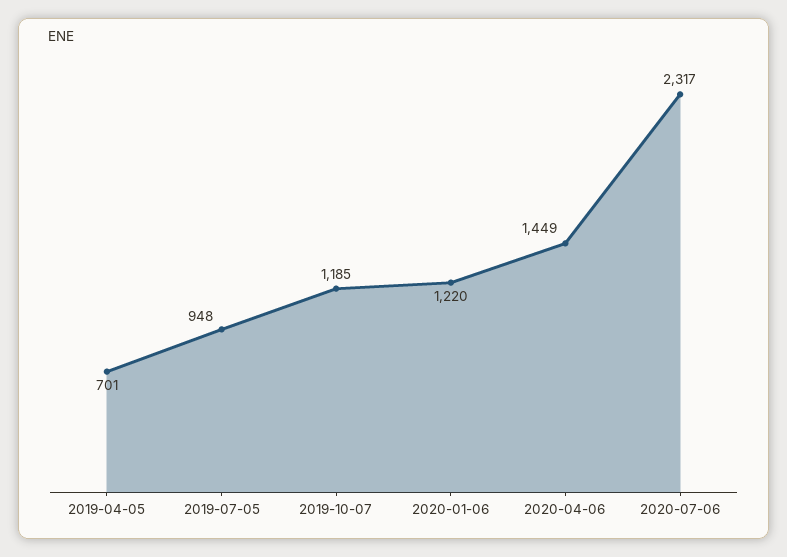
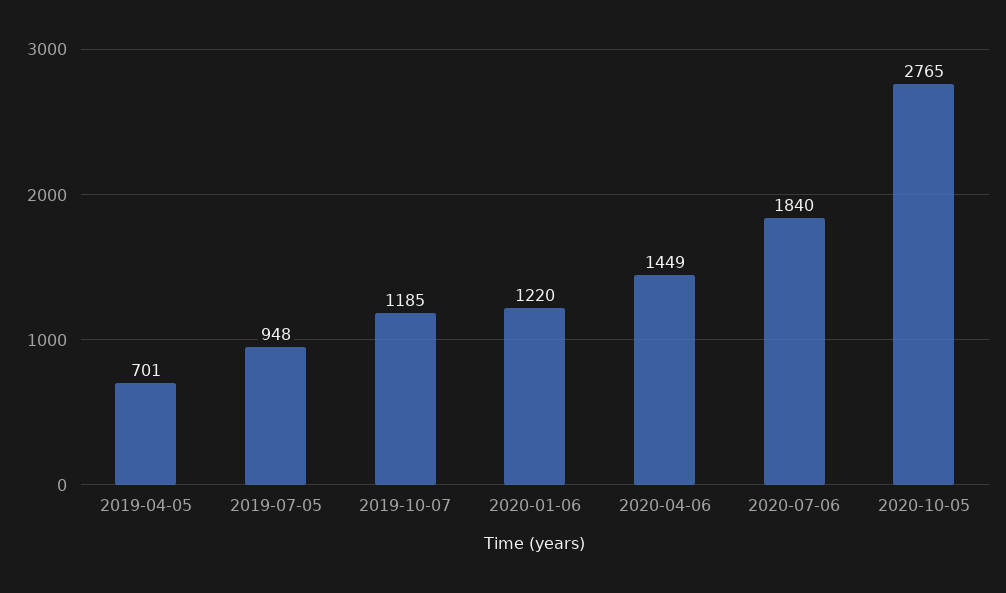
2020-07-06: 2317 -> 1840
2020-10-05: none -> 2765

